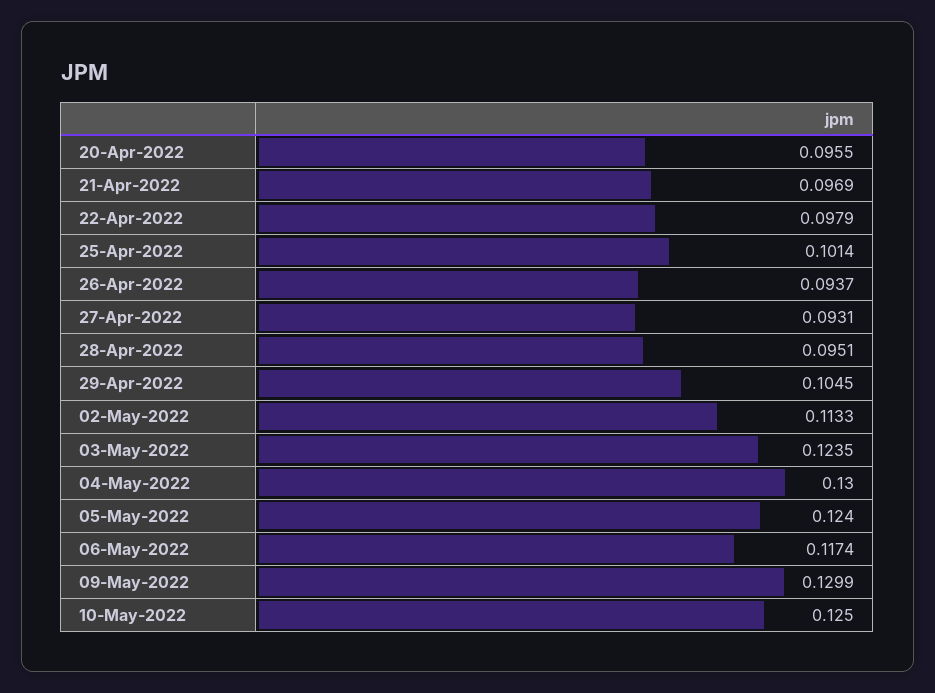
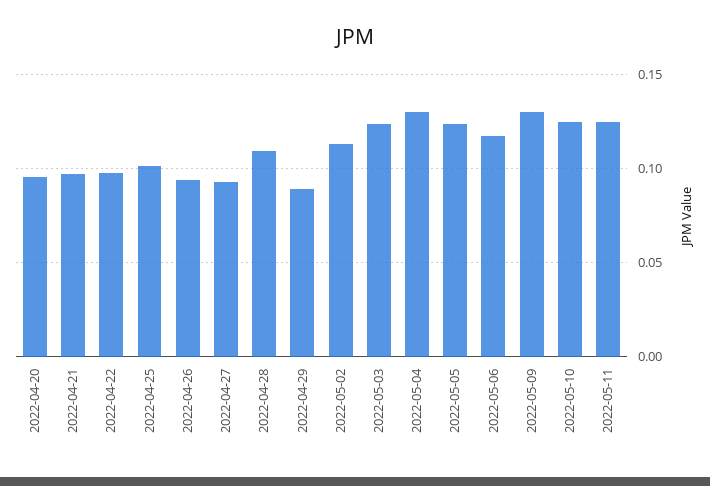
28-Apr-2022: 0.0951 -> 0.11
29-Apr-2022: 0.1045 -> 0.09
2022-05-11: none -> 0.125

